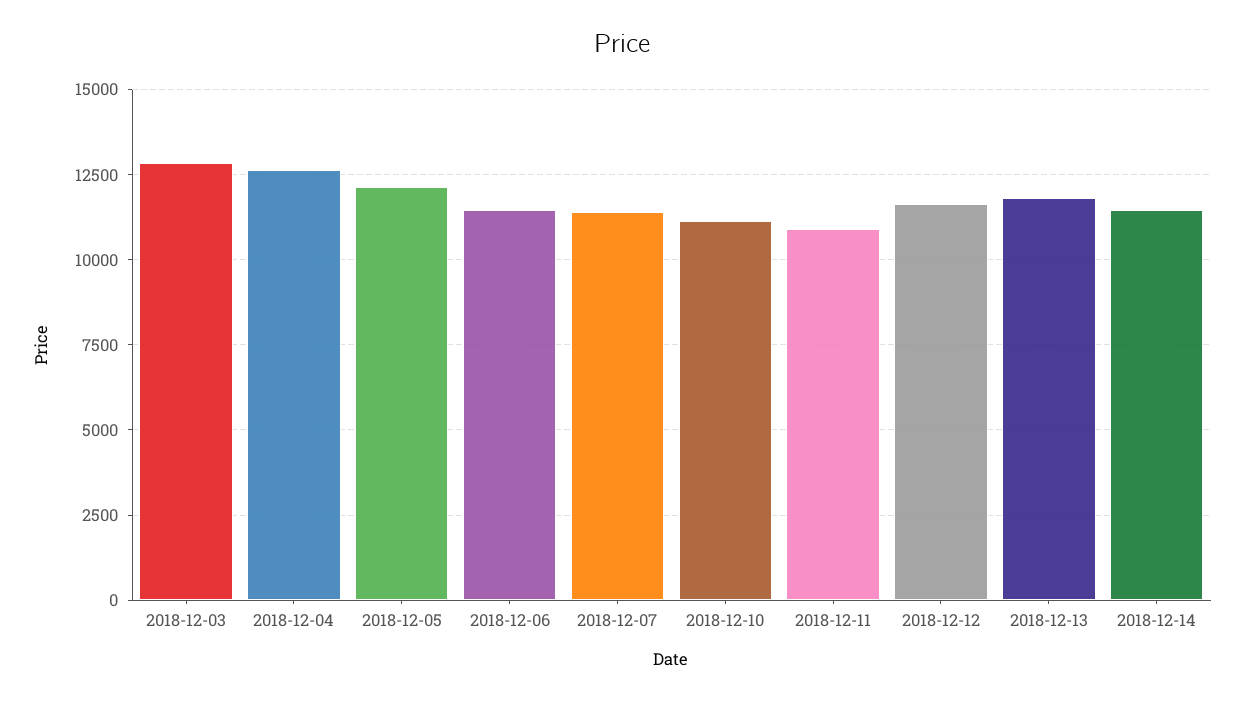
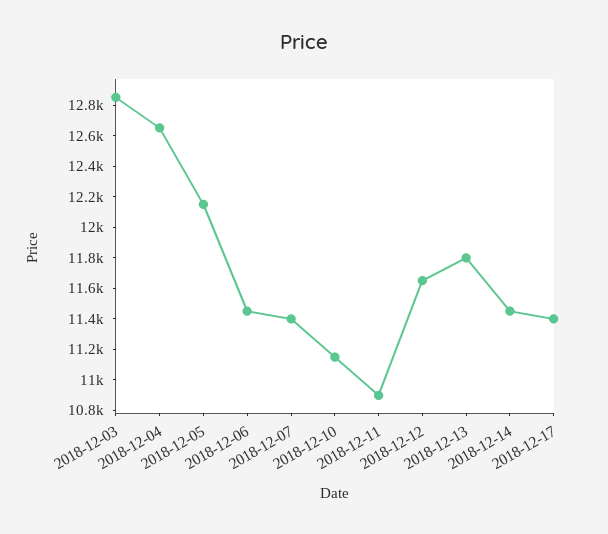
2018-12-17: none -> 11400

